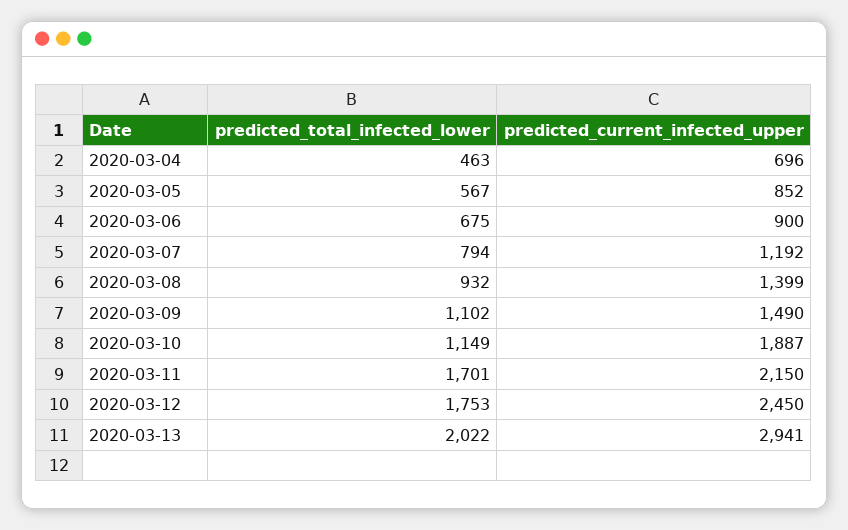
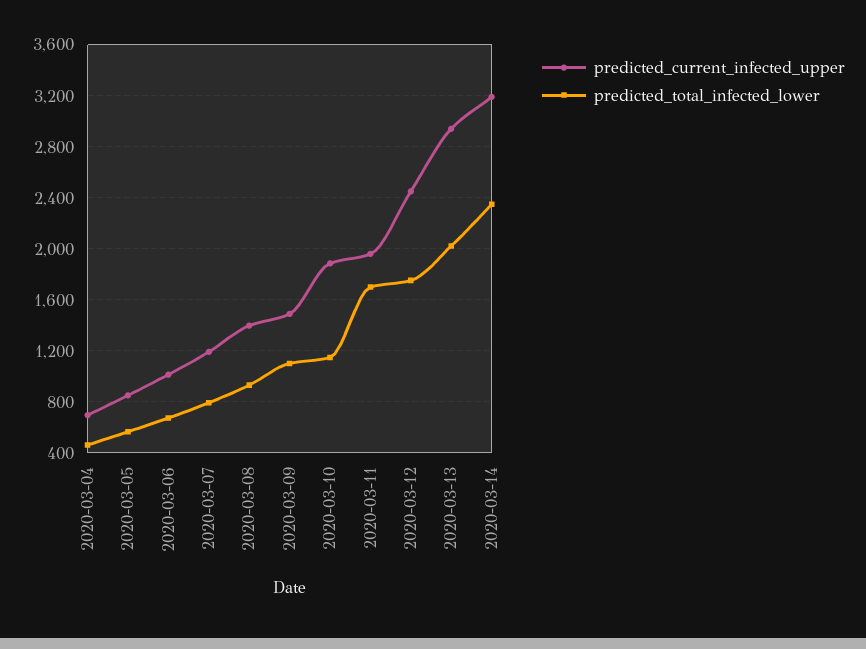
predicted_current_infected_upper, 2020-03-06: 900 -> 1000
predicted_current_infected_upper, 2020-03-11: 2150 -> 1950
predicted_current_infected_upper, 2020-03-14: none -> 3200
predicted_total_infected_lower, 2020-03-14: none -> 2350

